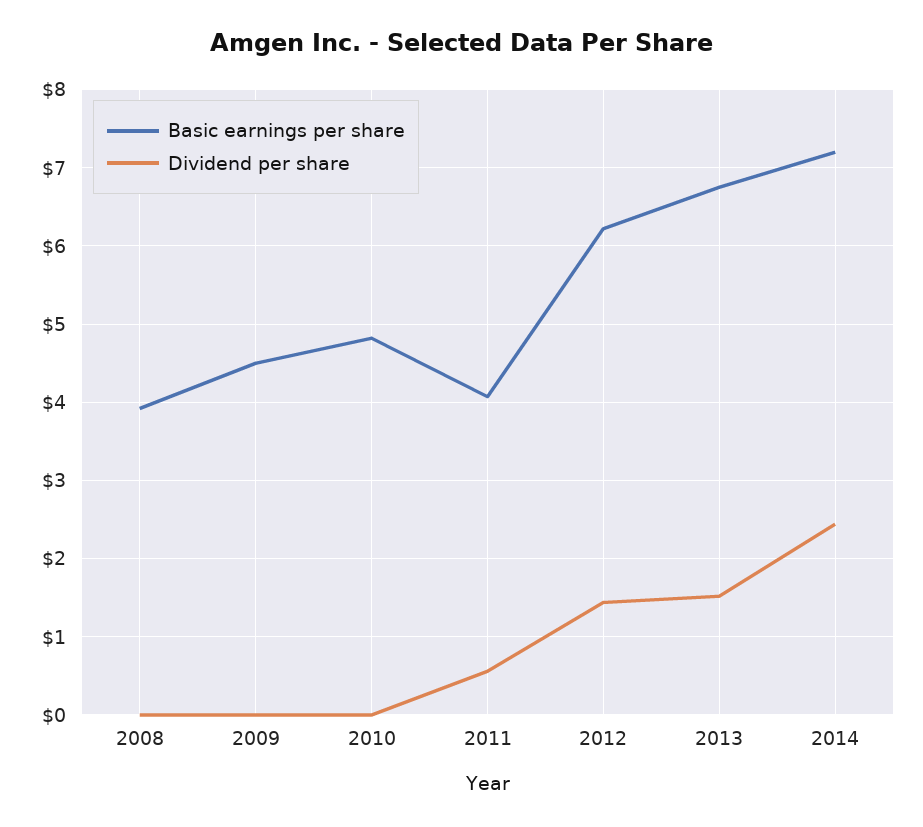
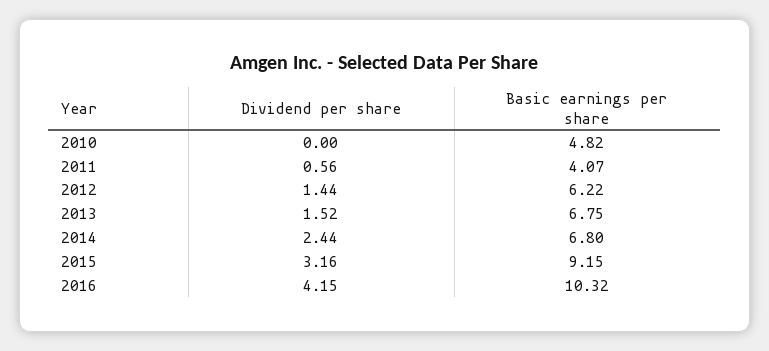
Basic earnings per share, 2008: 3.9 -> none
Dividend per share, 2008: 0 -> none
Basic earnings per share, 2009: 4.5 -> none
Dividend per share, 2009: 0 -> none
Basic earnings per share, 2014: 7.2 -> 6.8
Dividend per share, 2015: none -> 3.16
Basic earnings per share, 2015: none -> 9.15
Dividend per share, 2016: none -> 4.15
Basic earnings per share, 2016: none -> 10.32

